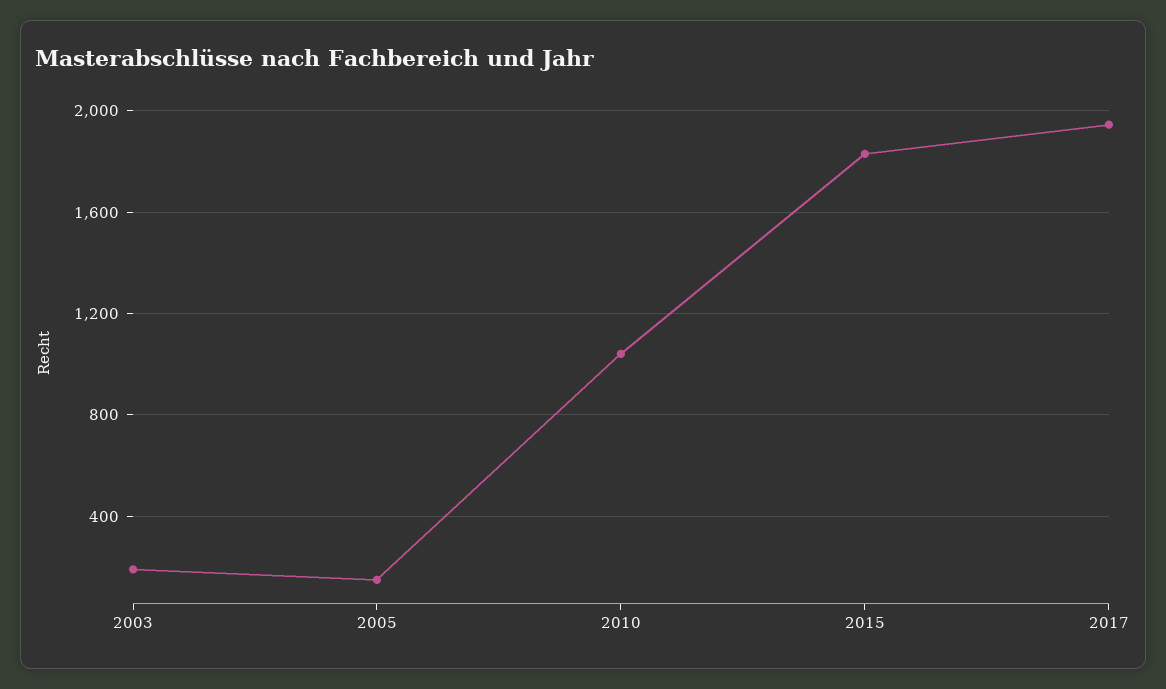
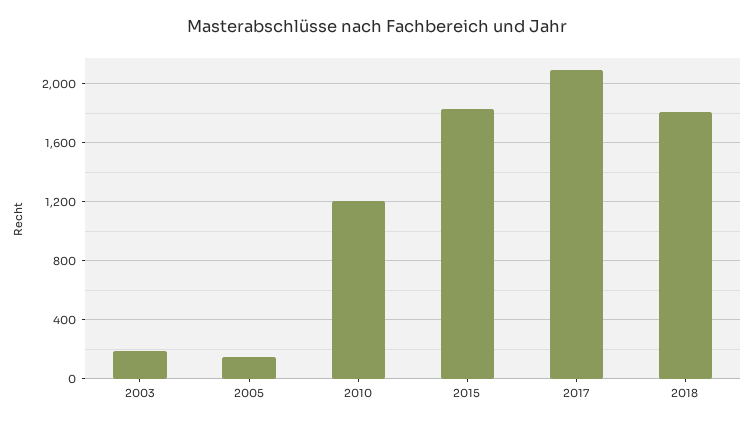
2010: 1050 -> 1200
2017: 1950 -> 2100
2018: none -> 1800

